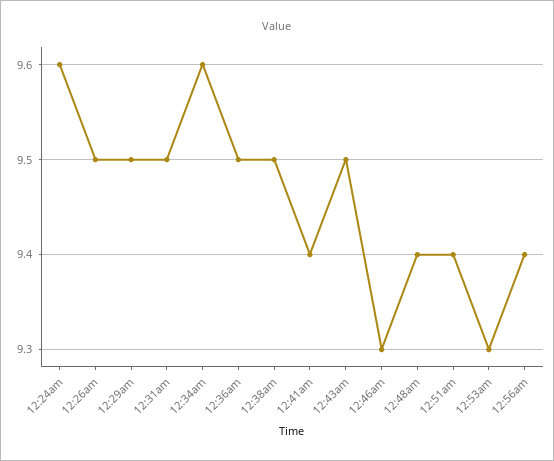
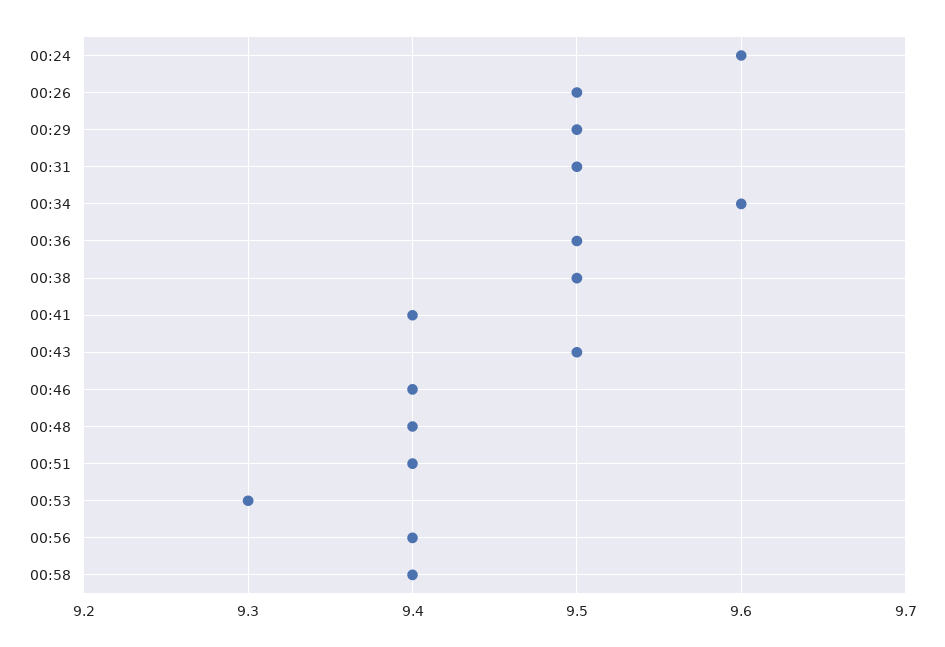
12:46am: 9.3 -> 9.4
00:58: none -> 9.4

